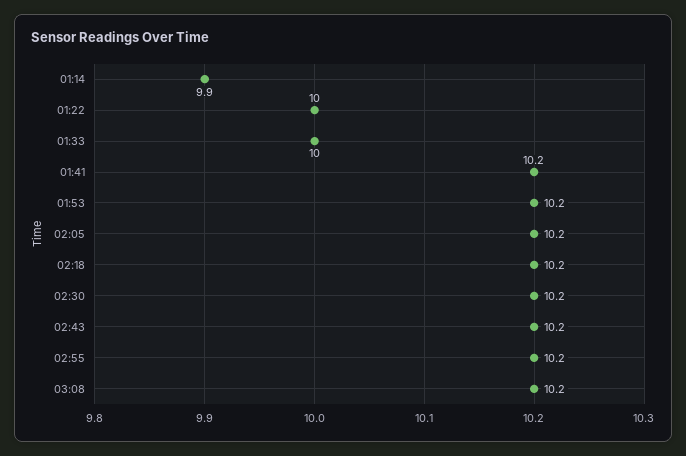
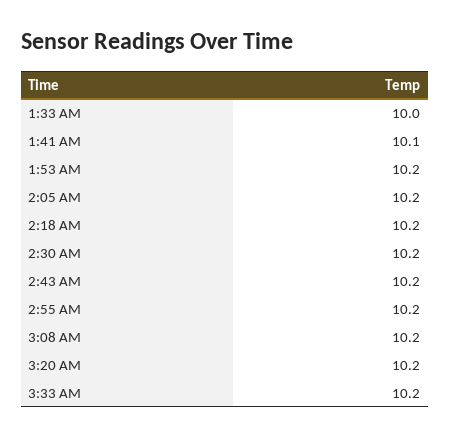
01:14: 9.9 -> none
01:22: 10 -> none
01:41: 10.2 -> 10.1
3:20 AM: none -> 10.2
3:33 AM: none -> 10.2

